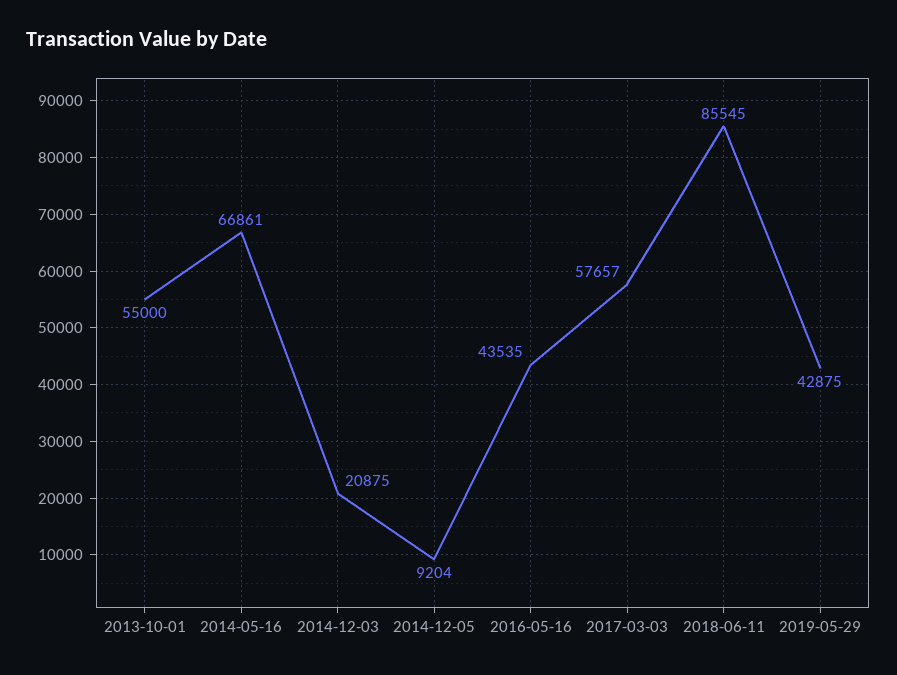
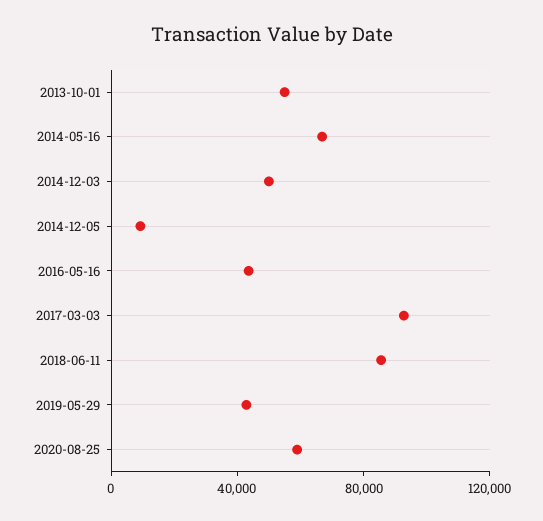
2014-12-03: 20875 -> 50000
2017-03-03: 57657 -> 90000
2020-08-25: none -> 60000

